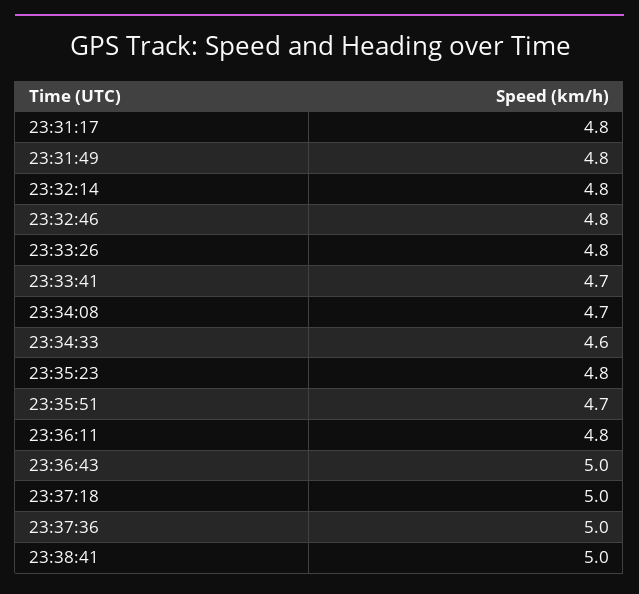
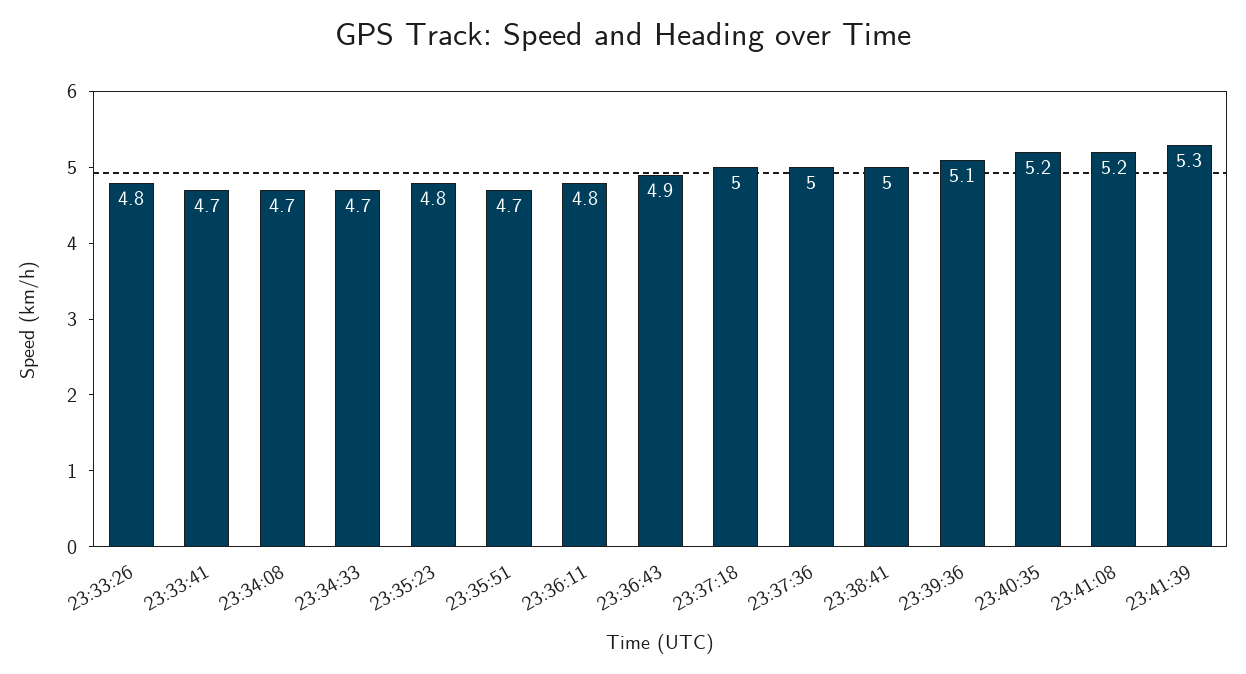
23:31:17: 4.8 -> none
23:31:49: 4.8 -> none
23:32:14: 4.8 -> none
23:32:46: 4.8 -> none
23:34:33: 4.6 -> 4.7
23:36:43: 5 -> 4.9
23:39:36: none -> 5.1
23:40:35: none -> 5.2
23:41:08: none -> 5.2
23:41:39: none -> 5.3

